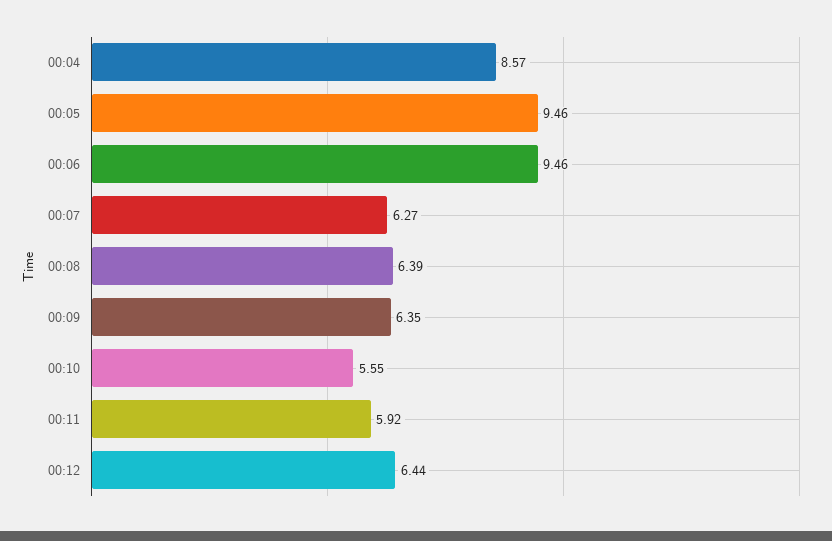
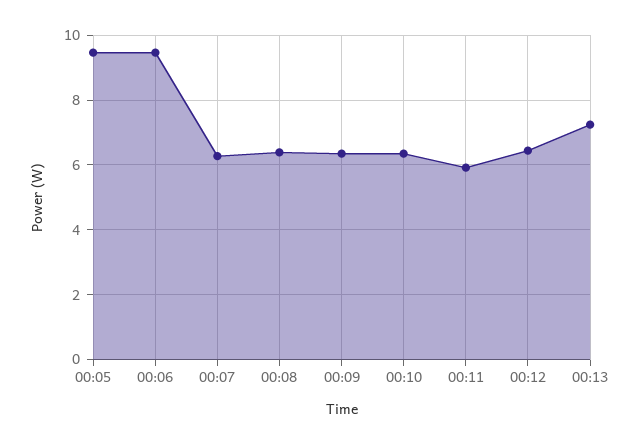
00:04: 8.57 -> none
00:10: 5.55 -> 6.4
00:13: none -> 7.2

